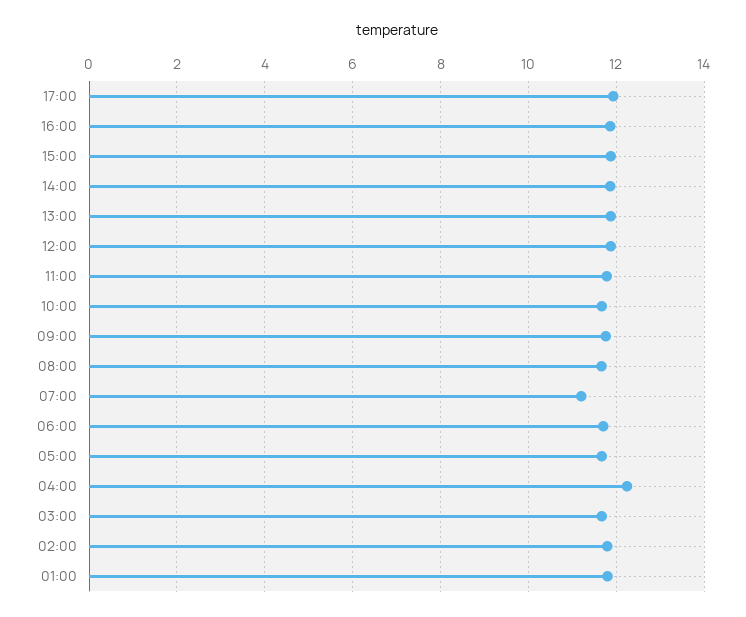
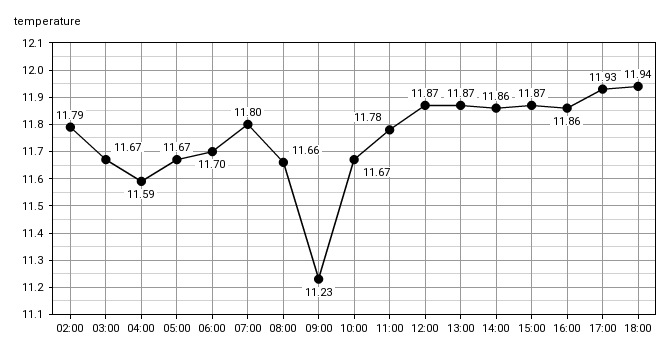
09:00: 11.8 -> 11.23
07:00: 11.2 -> 11.8
04:00: 12.2 -> 11.59
01:00: 11.8 -> none
18:00: none -> 11.94

